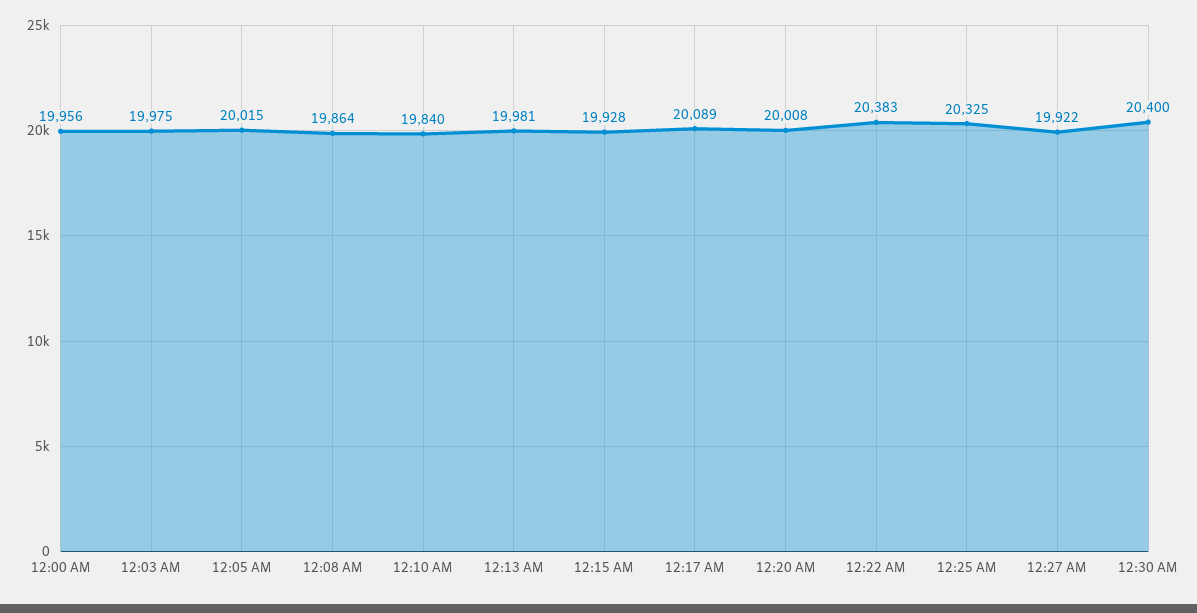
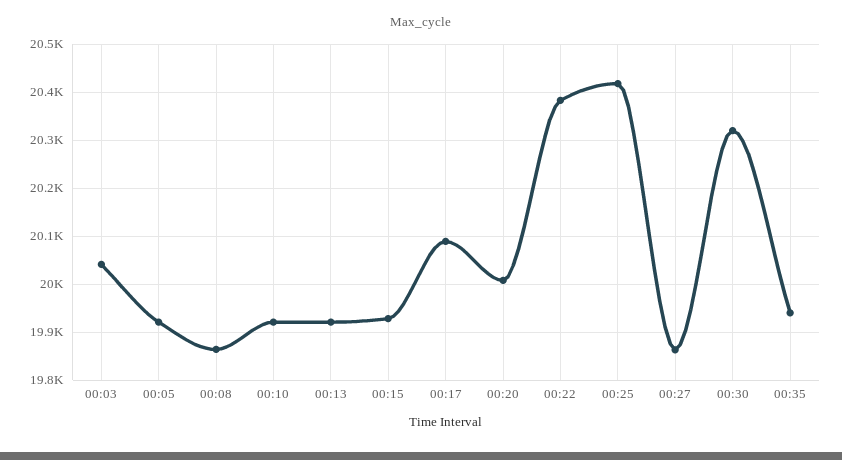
12:00 AM: 19956 -> none
12:03 AM: 19975 -> 20040
12:05 AM: 20015 -> 19920
12:10 AM: 19840 -> 19920
12:13 AM: 19981 -> 19920
12:25 AM: 20325 -> 20420
12:27 AM: 19922 -> 19860
12:30 AM: 20400 -> 20320
00:35: none -> 19940

